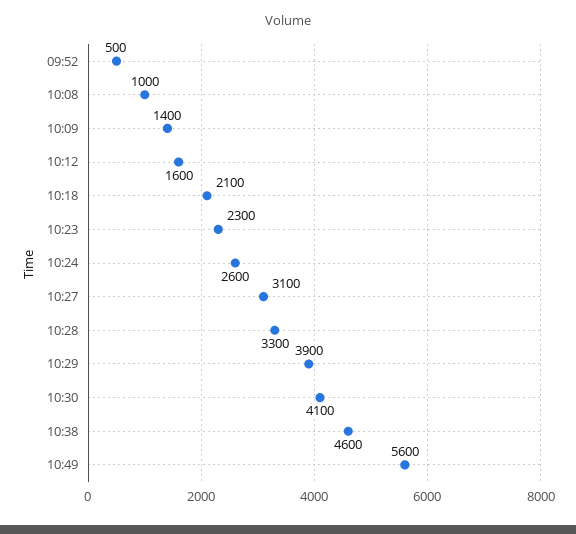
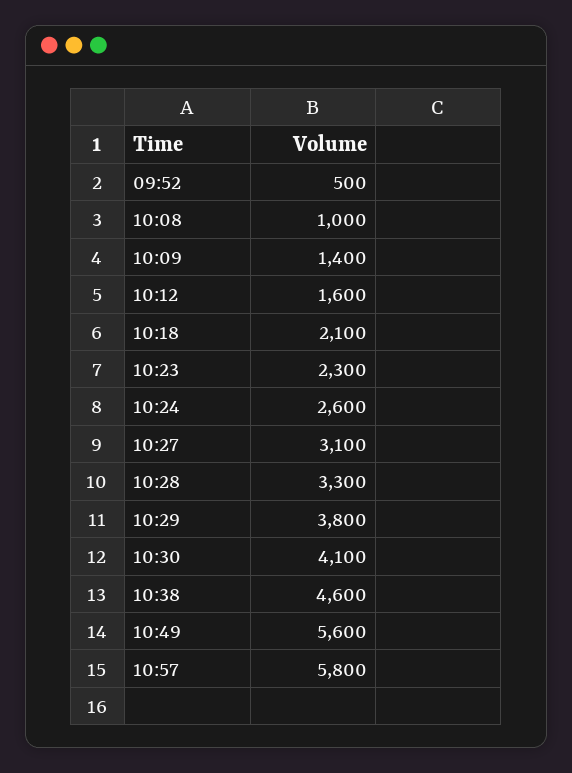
10:29: 3900 -> 3800
10:57: none -> 5800

